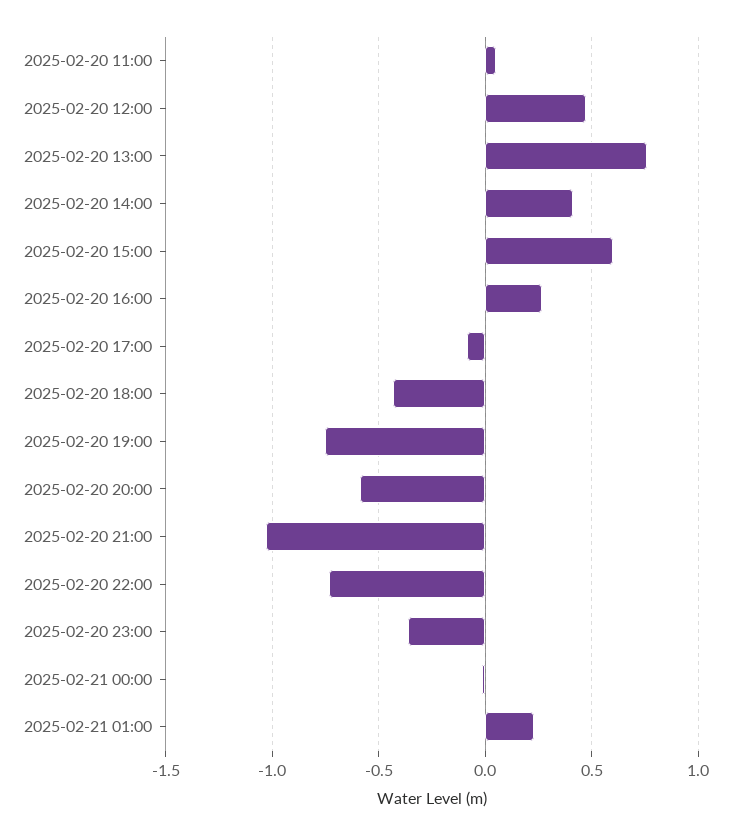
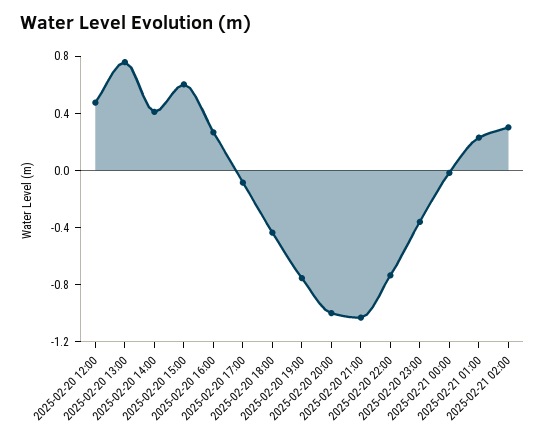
2025-02-20 11:00: 0.05 -> none
2025-02-20 20:00: -0.6 -> -1
2025-02-21 02:00: none -> 0.3

